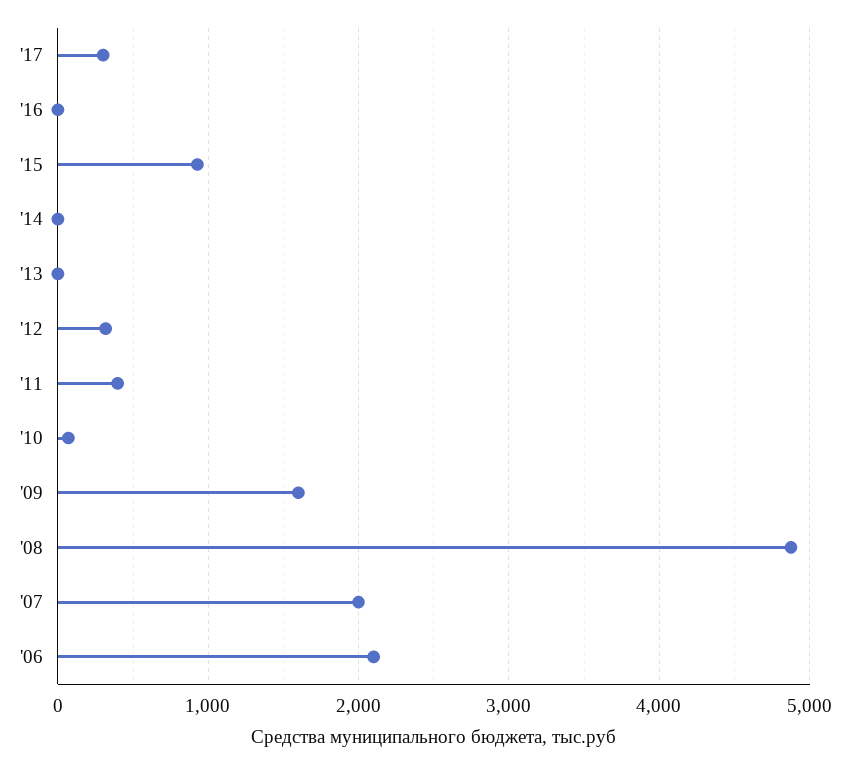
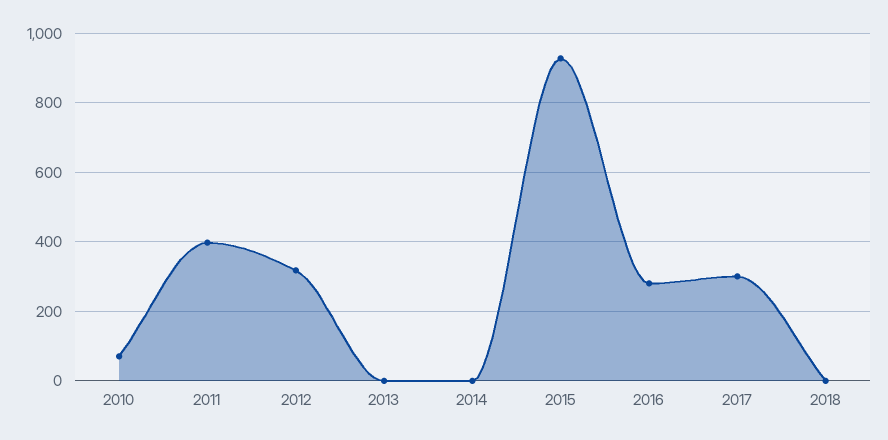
'16: 0 -> 280
'09: 1600 -> none
'08: 4900 -> none
'07: 2000 -> none
'06: 2100 -> none
2018: none -> 0

